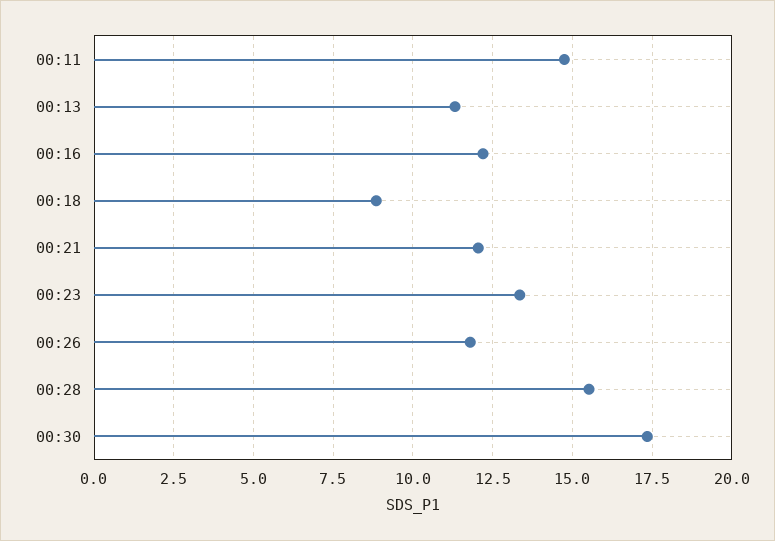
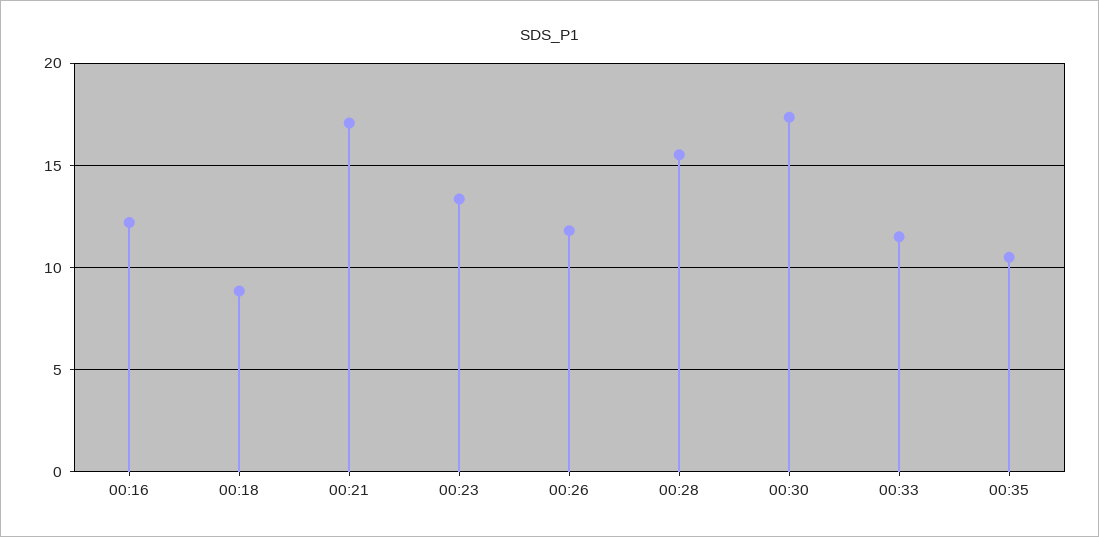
00:11: 14.75 -> none
00:13: 11.25 -> none
00:21: 12 -> 17
00:33: none -> 11.5
00:35: none -> 10.5

